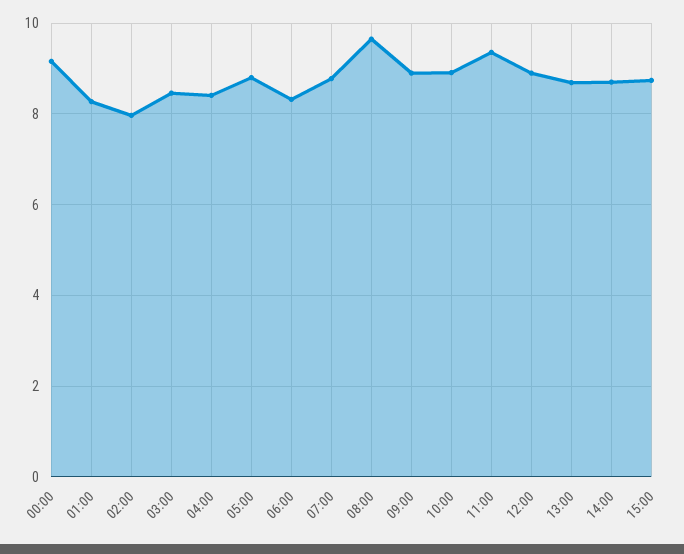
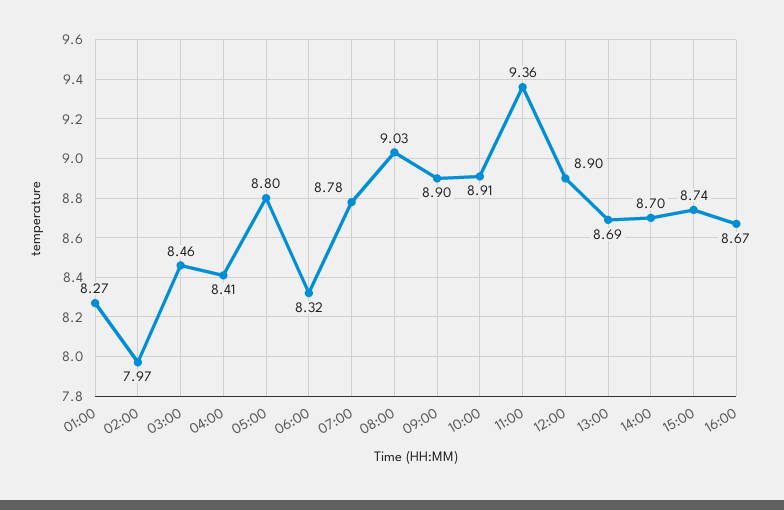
00:00: 9.2 -> none
08:00: 9.6 -> 9.03
16:00: none -> 8.67

